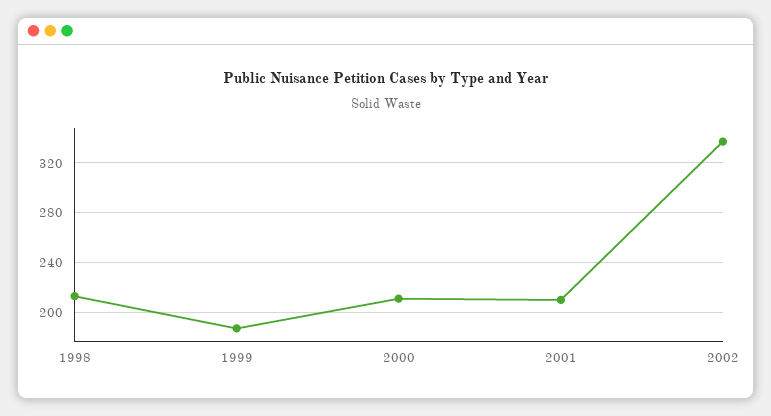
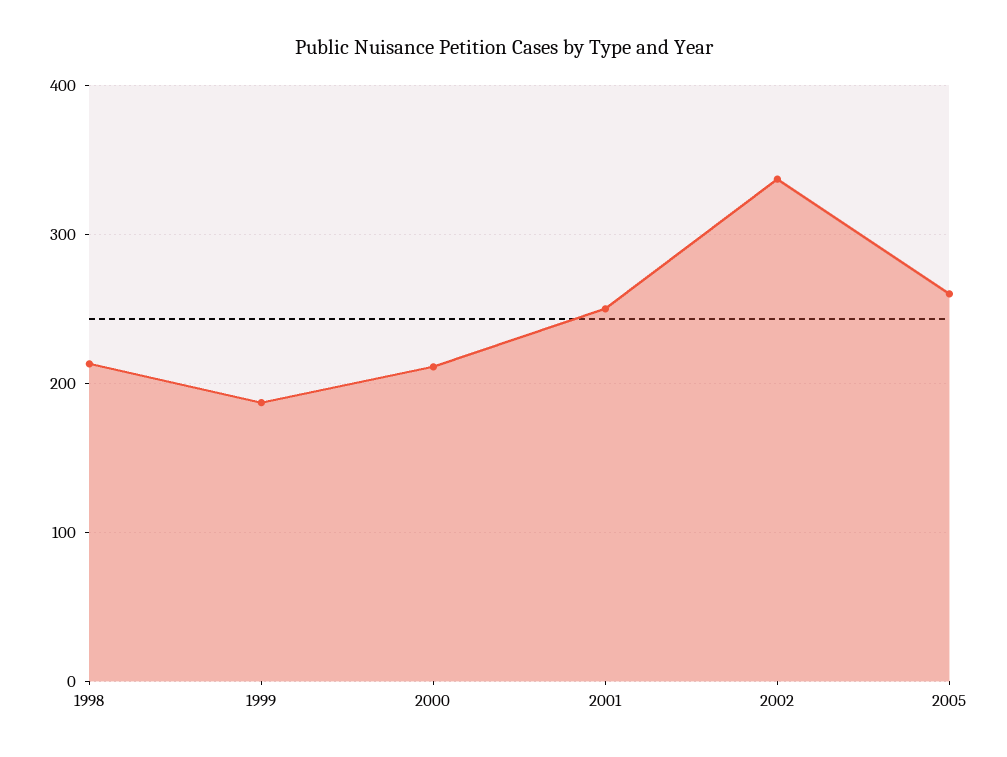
2001: 210 -> 250
2005: none -> 260

